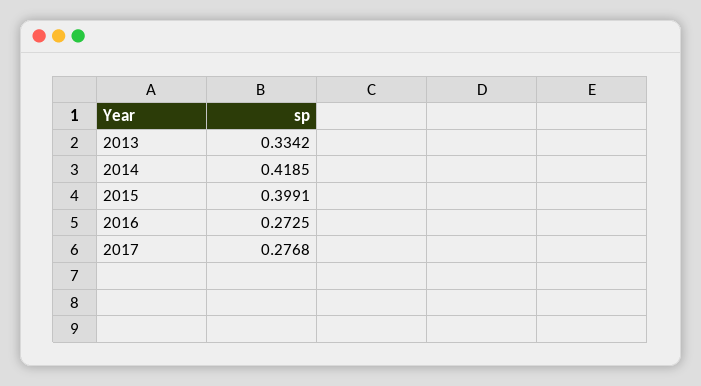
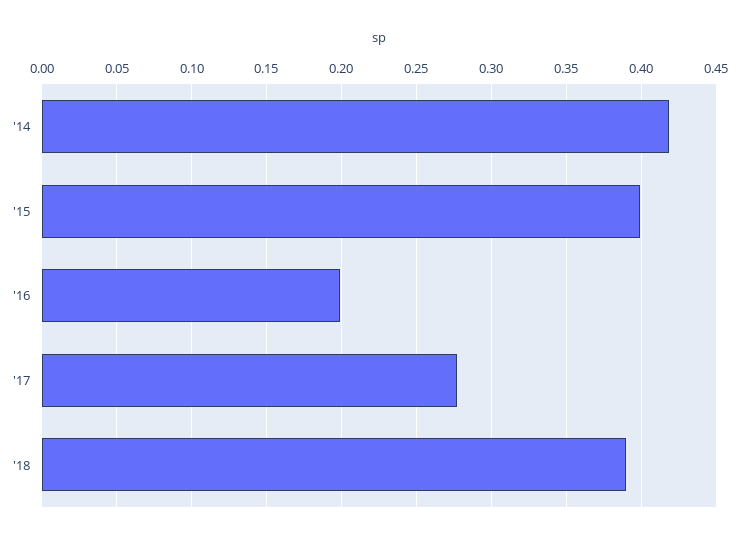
2013: 0.3342 -> none
2016: 0.2725 -> 0.2
'18: none -> 0.39

